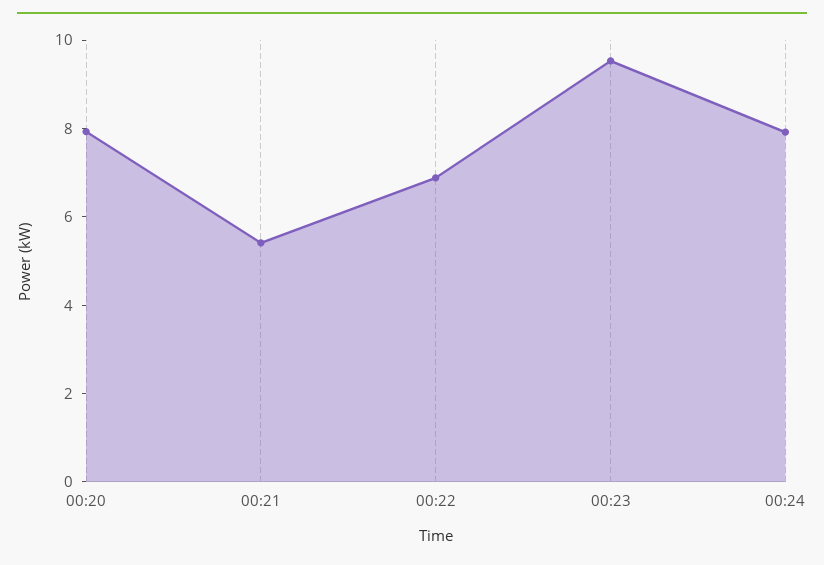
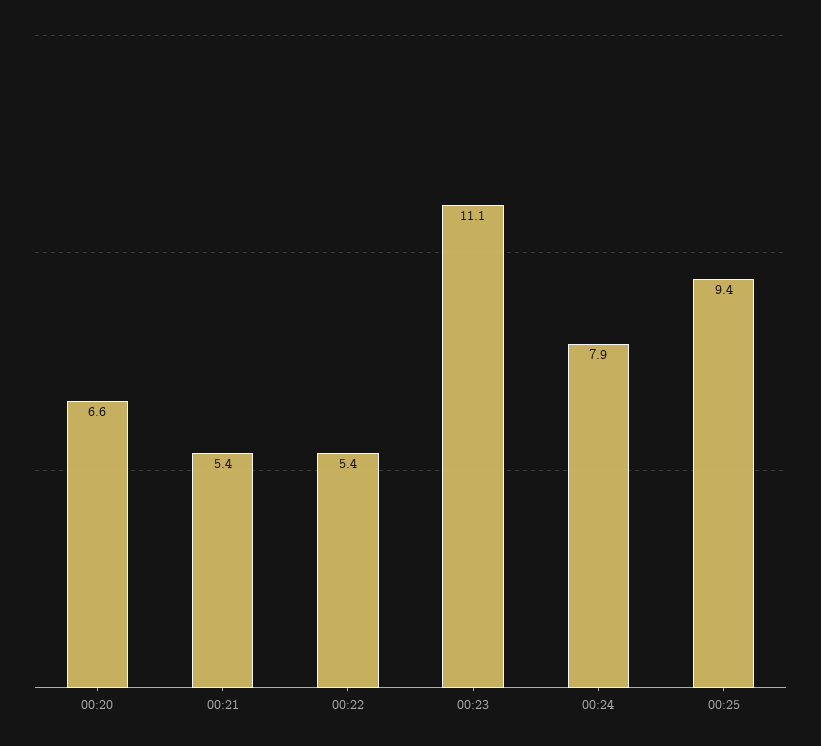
00:20: 8 -> 6.6
00:22: 7 -> 5.4
00:23: 9.5 -> 11.1
00:25: none -> 9.4

